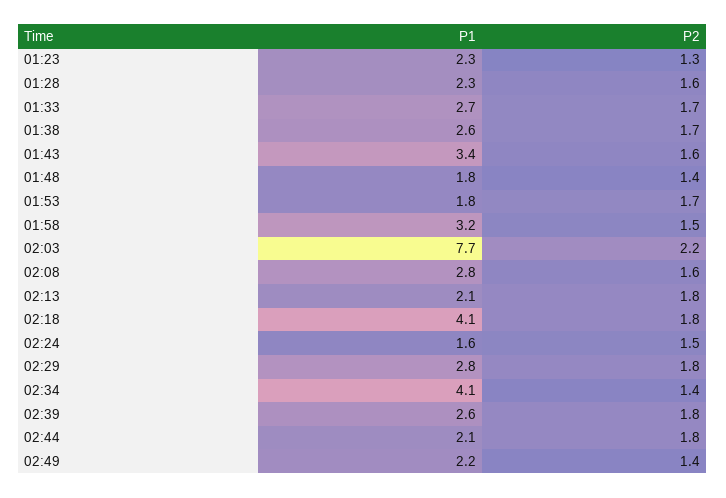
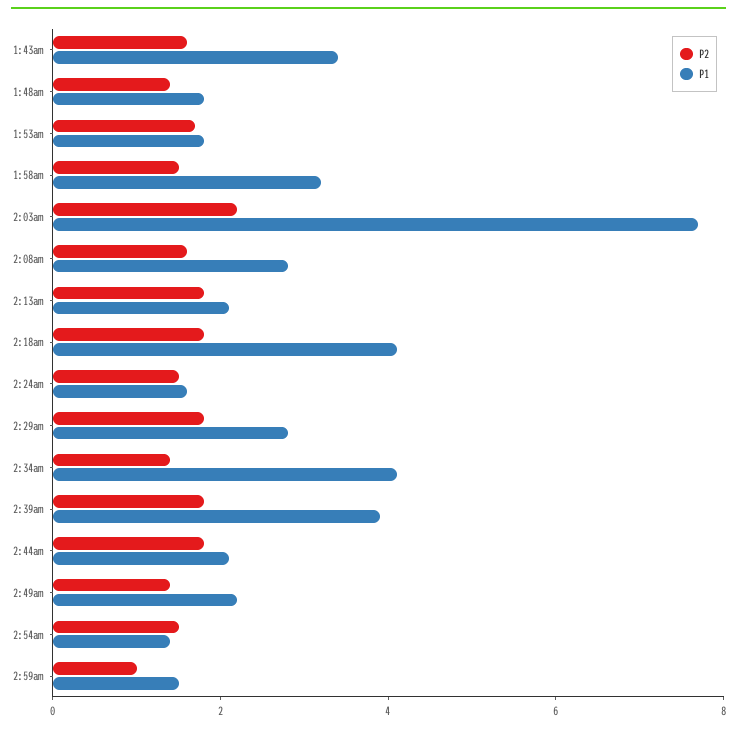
P1, 01:23: 2.3 -> none
P2, 01:23: 1.3 -> none
P1, 01:28: 2.3 -> none
P2, 01:28: 1.6 -> none
P1, 01:33: 2.7 -> none
P2, 01:33: 1.7 -> none
P1, 01:38: 2.6 -> none
P2, 01:38: 1.7 -> none
P1, 02:39: 2.6 -> 4
P2, 2:54am: none -> 1.5
P1, 2:54am: none -> 1.5
P2, 2:59am: none -> 1
P1, 2:59am: none -> 1.5

